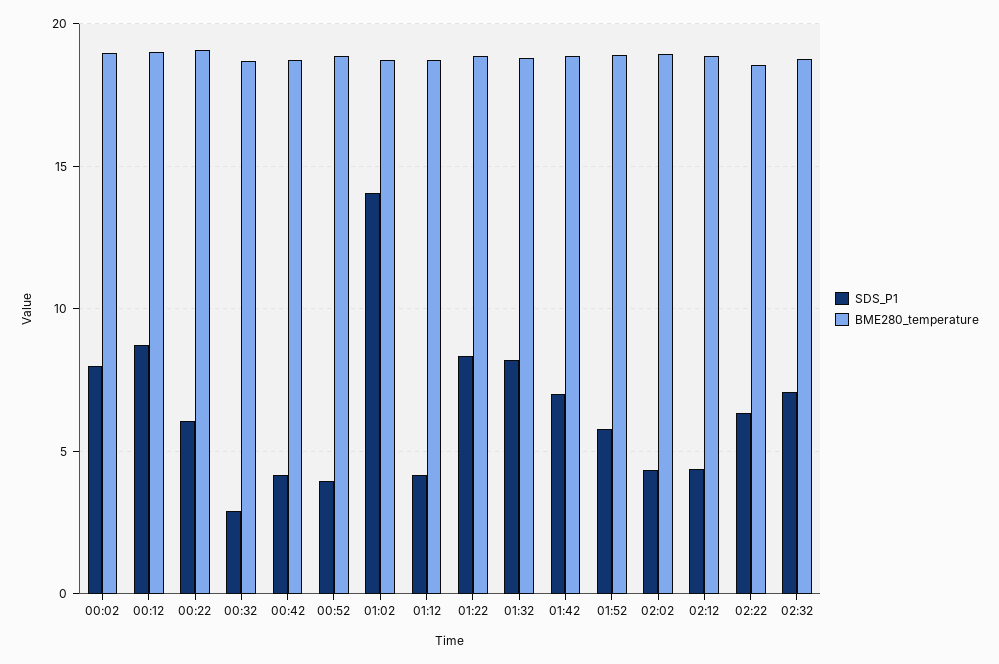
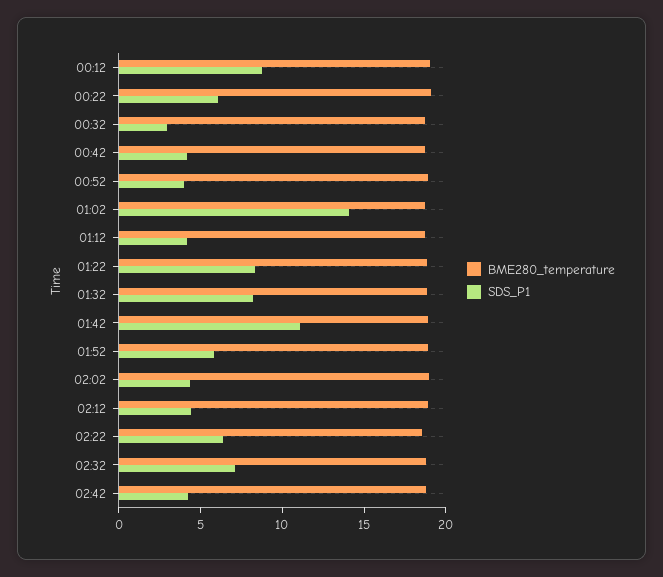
SDS_P1, 00:02: 8 -> none
BME280_temperature, 00:02: 19 -> none
SDS_P1, 01:42: 7 -> 11
BME280_temperature, 02:42: none -> 19
SDS_P1, 02:42: none -> 4

